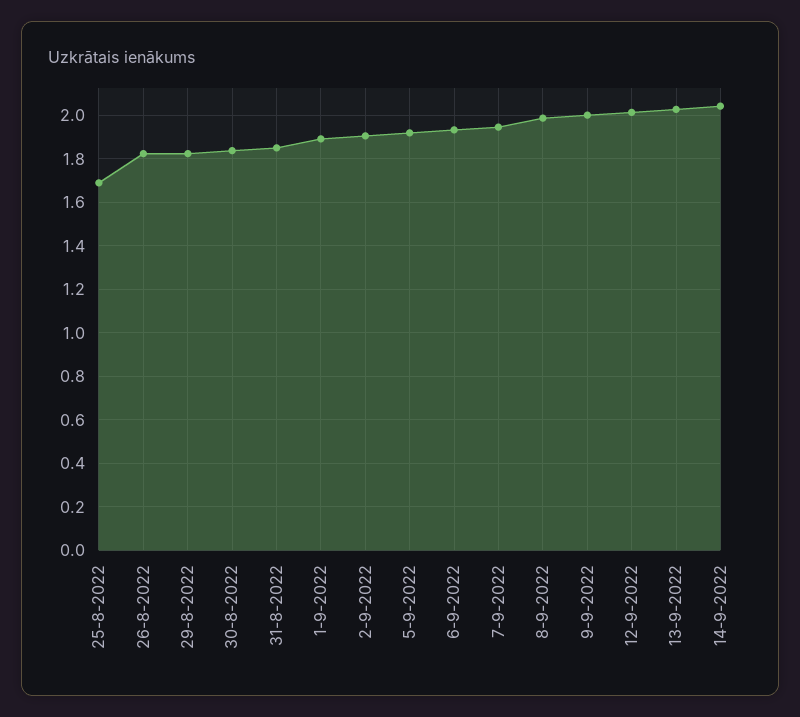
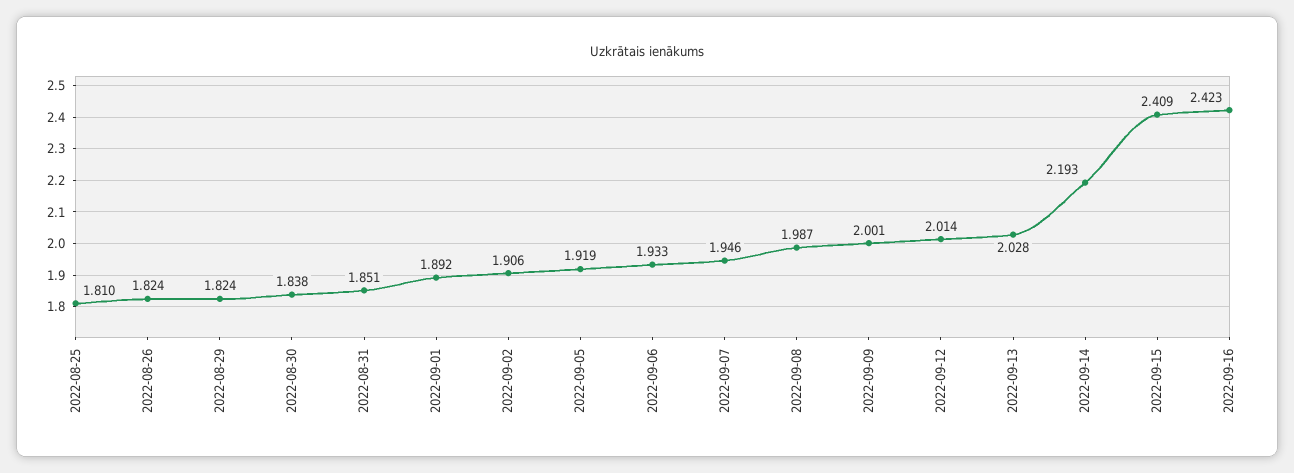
25-8-2022: 1.7 -> 1.81
14-9-2022: 2.05 -> 2.193
2022-09-15: none -> 2.409
2022-09-16: none -> 2.423

